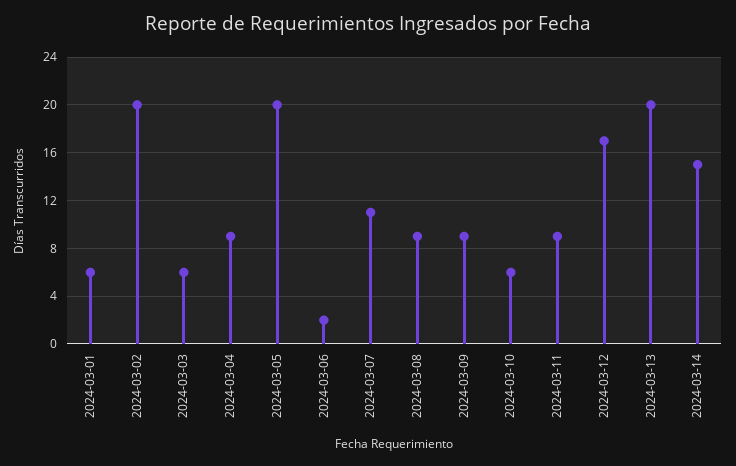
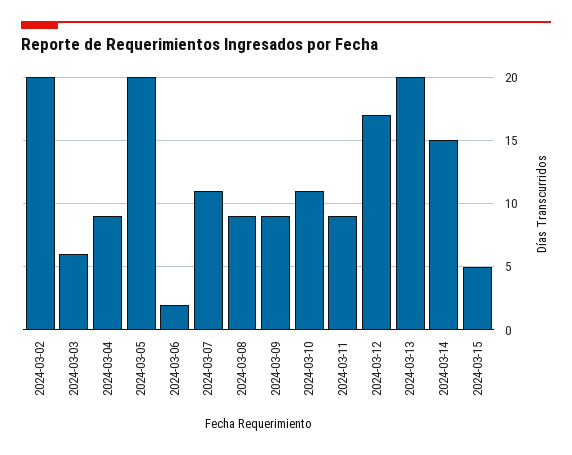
2024-03-01: 6 -> none
2024-03-10: 6 -> 11
2024-03-15: none -> 5

